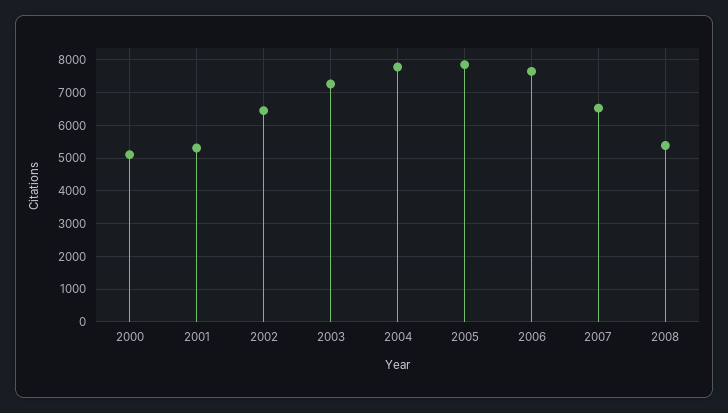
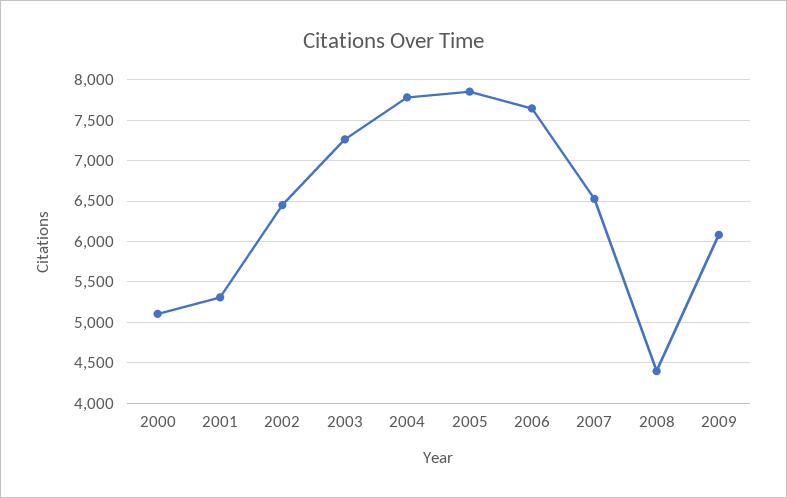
2008: 5400 -> 4400
2009: none -> 6100

